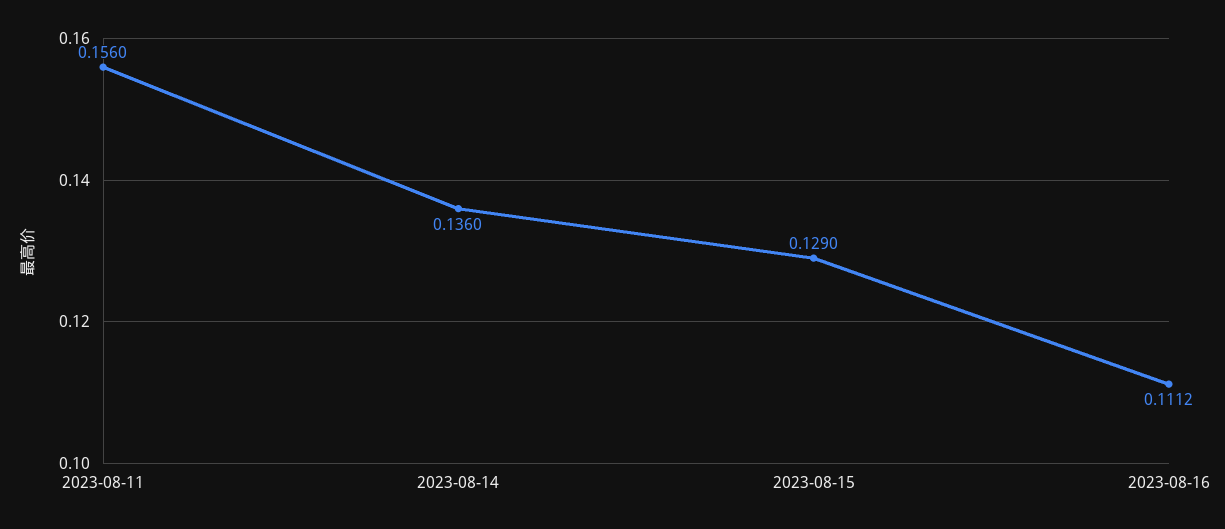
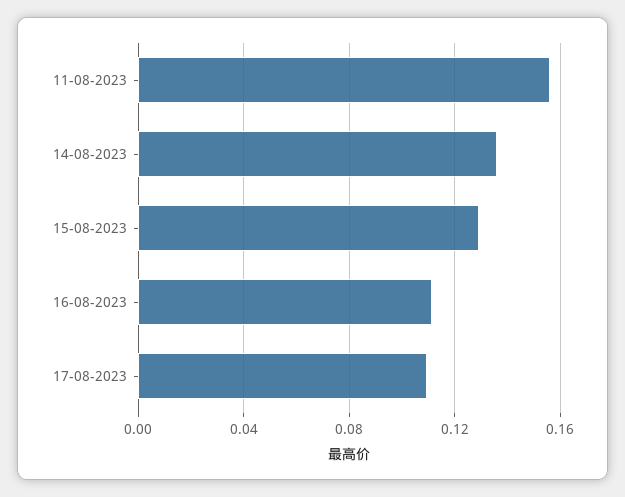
17-08-2023: none -> 0.11

